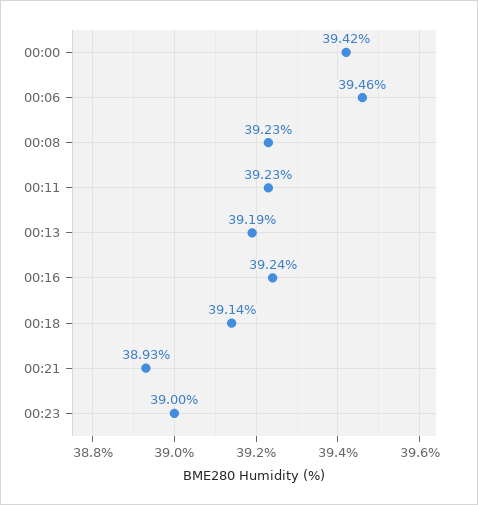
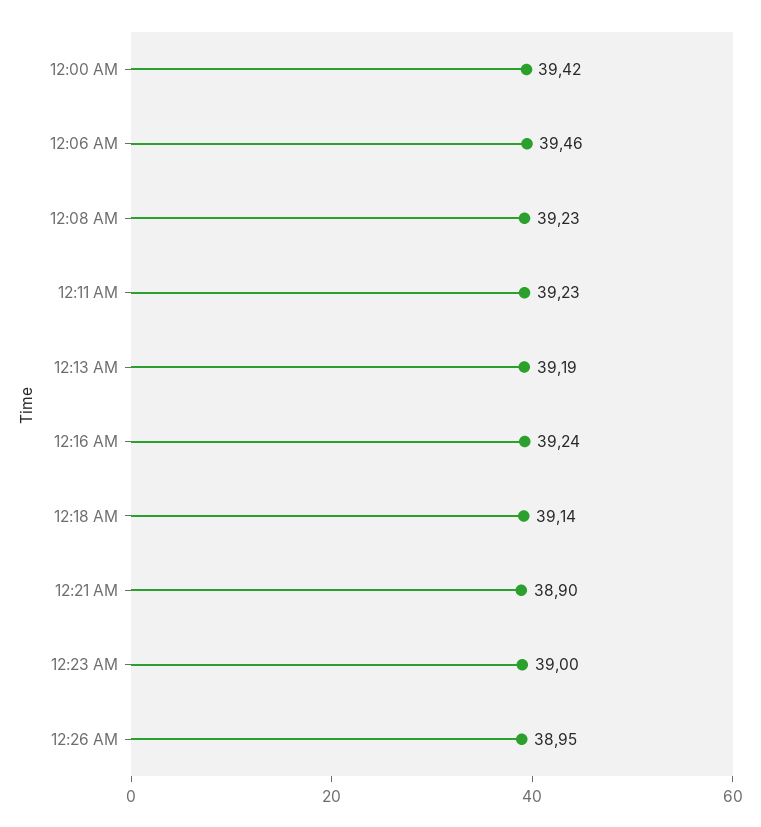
00:21: 38.93 -> 38.9
12:26 AM: none -> 38.95

